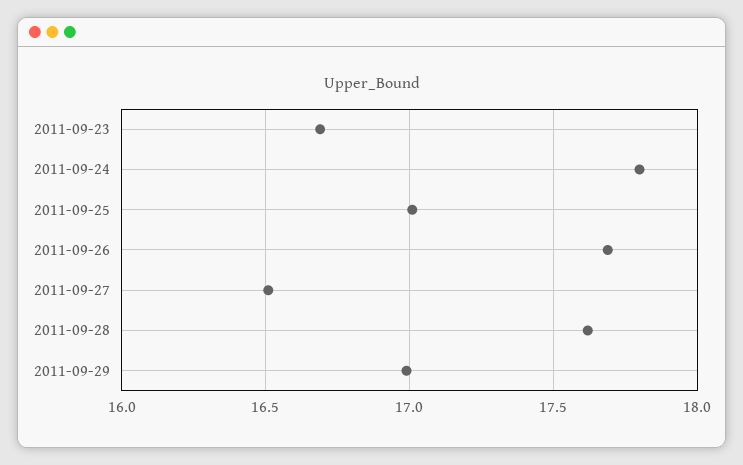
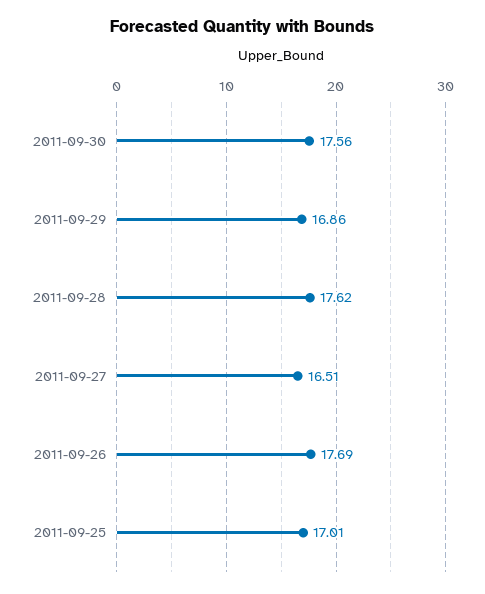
2011-09-23: 16.7 -> none
2011-09-24: 17.8 -> none
2011-09-29: 17 -> 16.86
2011-09-30: none -> 17.56

